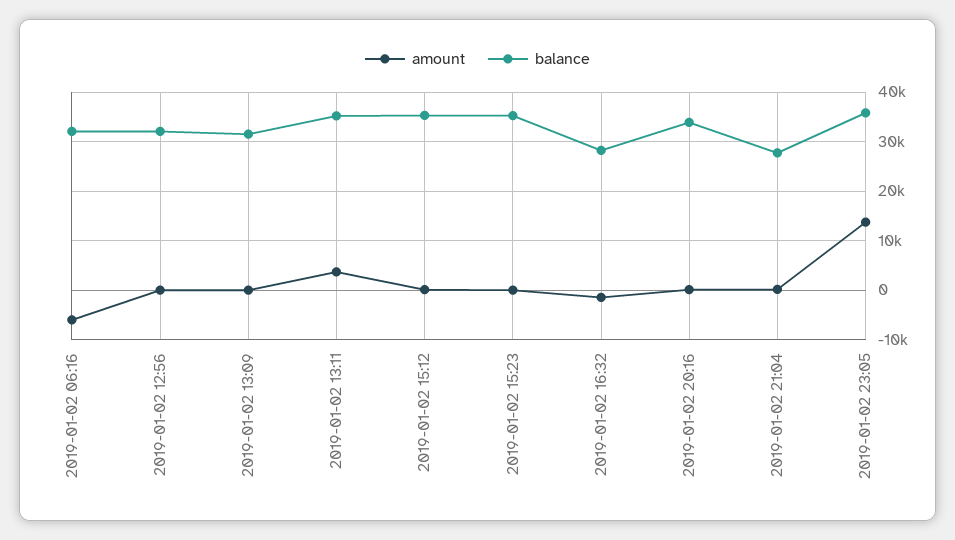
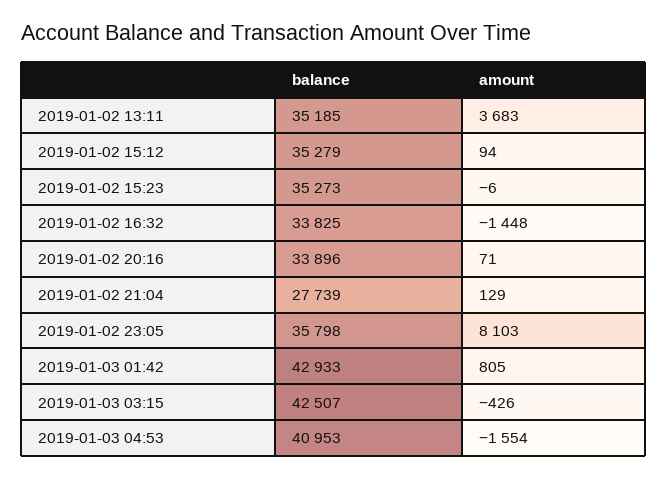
amount, 2019-01-02 06:16: -6000 -> none
balance, 2019-01-02 06:16: 32000 -> none
amount, 2019-01-02 12:56: 0 -> none
balance, 2019-01-02 12:56: 32000 -> none
amount, 2019-01-02 13:09: 0 -> none
balance, 2019-01-02 13:09: 32000 -> none
balance, 2019-01-02 16:32: 28000 -> 33825
amount, 2019-01-02 23:05: 14000 -> 8103
balance, 2019-01-03 01:42: none -> 42933
amount, 2019-01-03 01:42: none -> 805
balance, 2019-01-03 03:15: none -> 42507
amount, 2019-01-03 03:15: none -> -426
balance, 2019-01-03 04:53: none -> 40953
amount, 2019-01-03 04:53: none -> -1554

